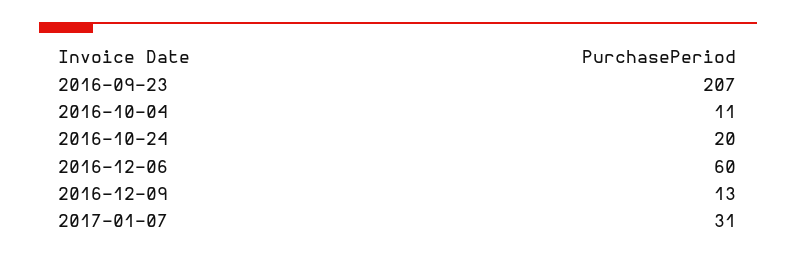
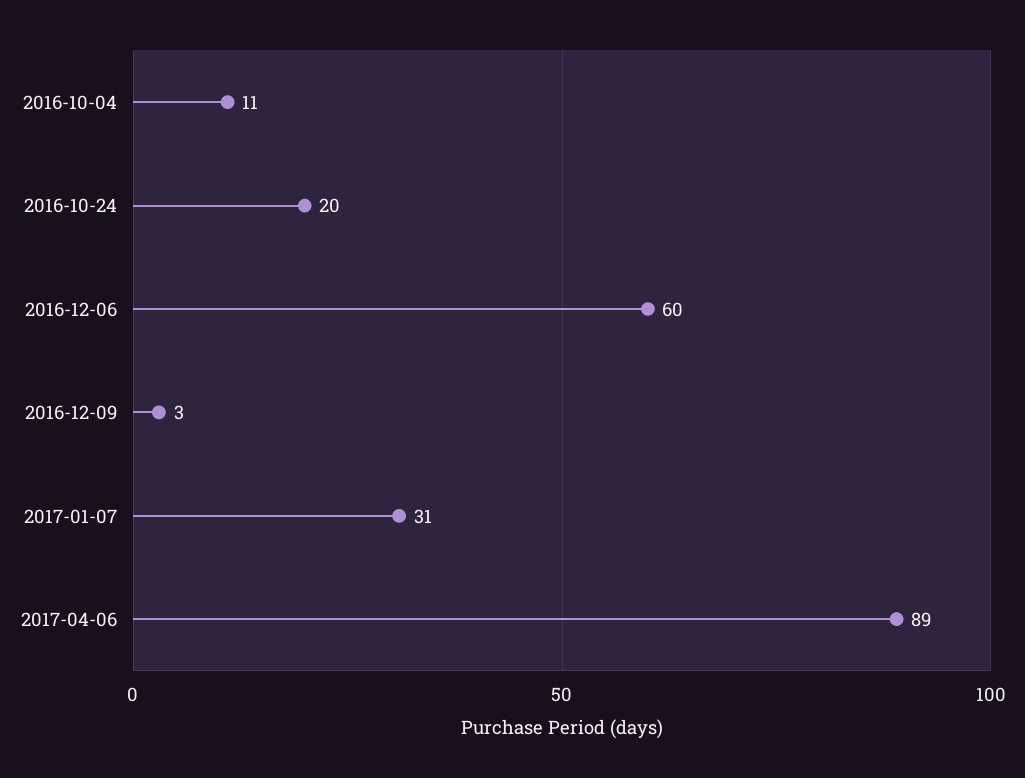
2016-09-23: 207 -> none
2016-12-09: 13 -> 3
2017-04-06: none -> 89

